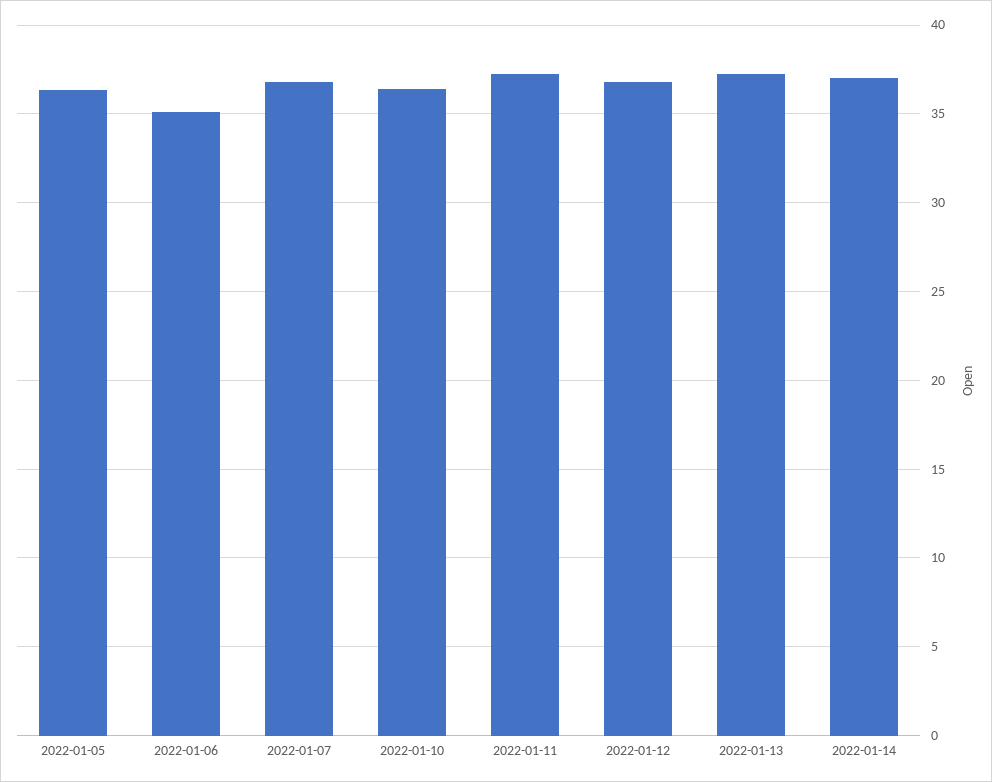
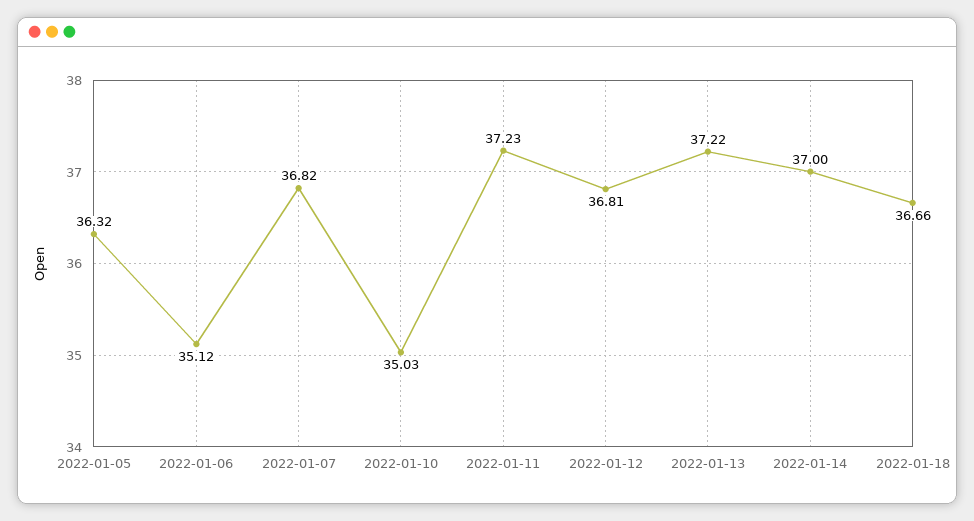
2022-01-10: 36.5 -> 35.03
2022-01-18: none -> 36.66

